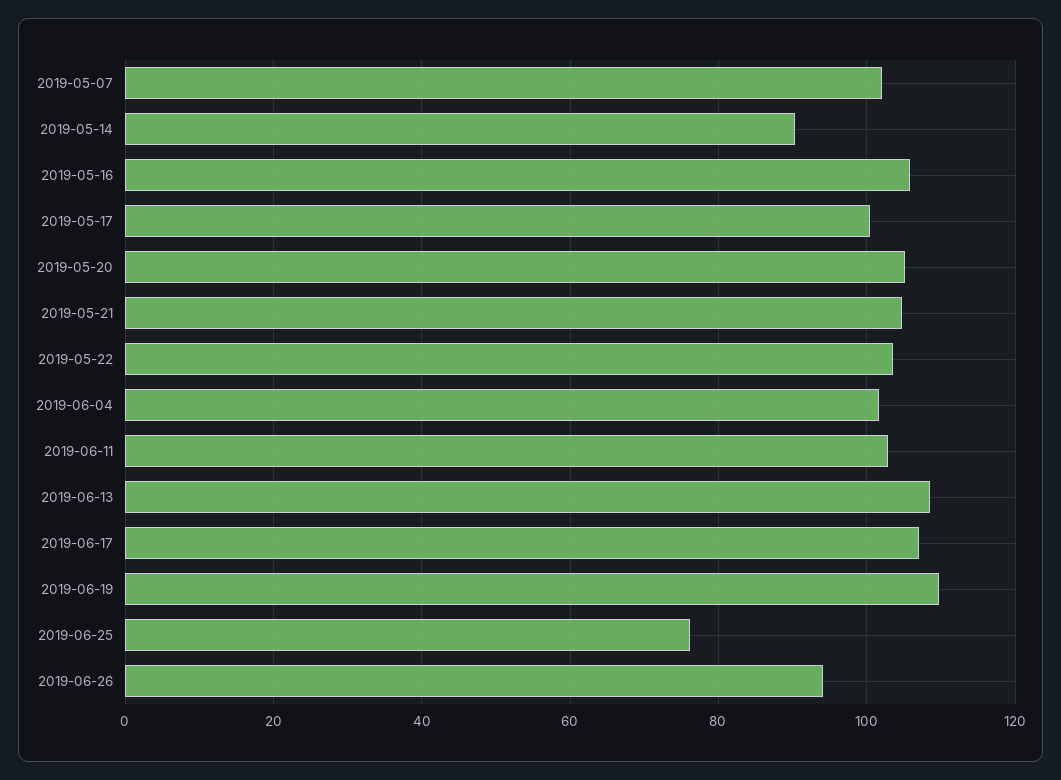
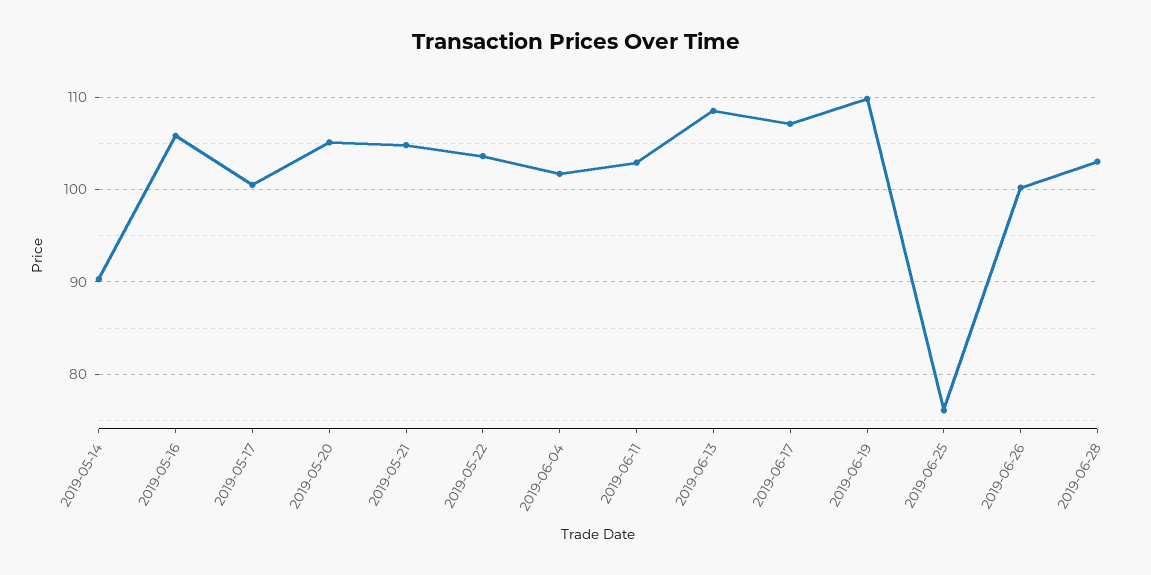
2019-05-07: 102 -> none
2019-06-26: 94 -> 100
2019-06-28: none -> 103

